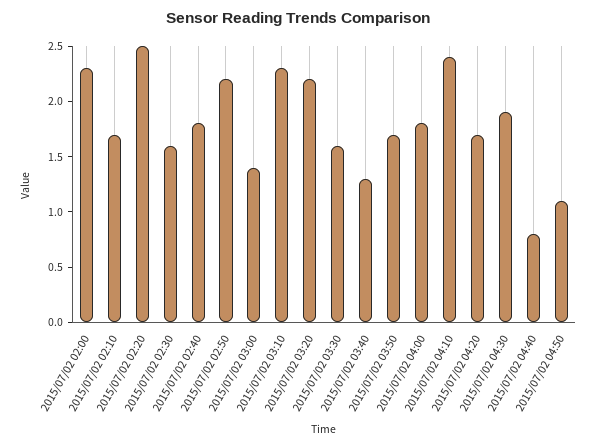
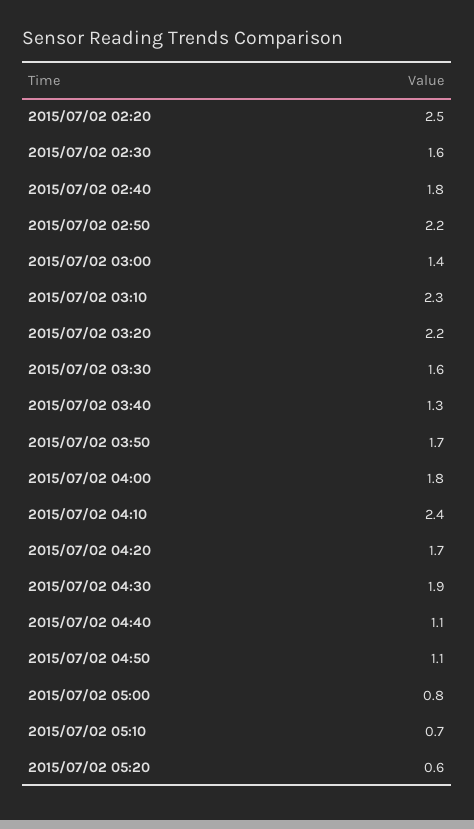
2015/07/02 02:00: 2.3 -> none
2015/07/02 02:10: 1.7 -> none
2015/07/02 04:40: 0.8 -> 1.1
2015/07/02 05:00: none -> 0.8
2015/07/02 05:10: none -> 0.7
2015/07/02 05:20: none -> 0.6

